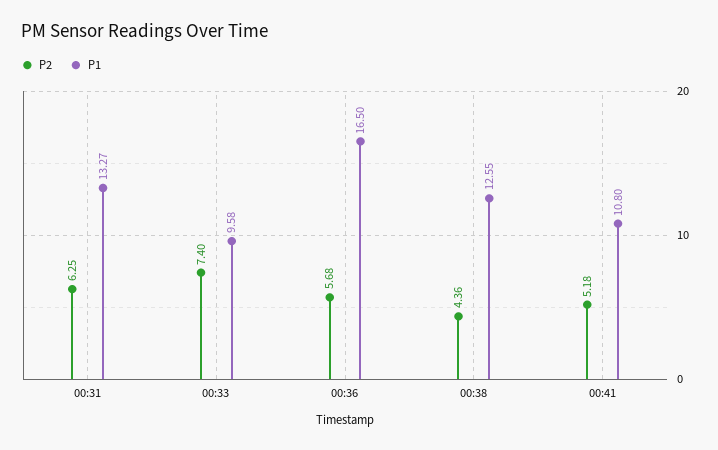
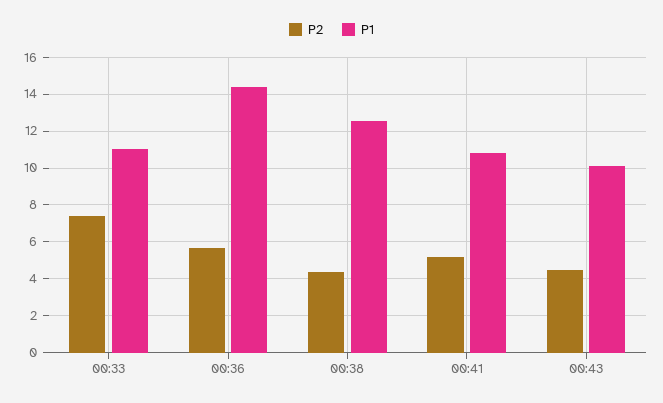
P2, 00:31: 6.25 -> none
P1, 00:31: 13.27 -> none
P1, 00:33: 9.58 -> 11
P1, 00:36: 16.5 -> 14.5
P2, 00:43: none -> 4.5
P1, 00:43: none -> 10

